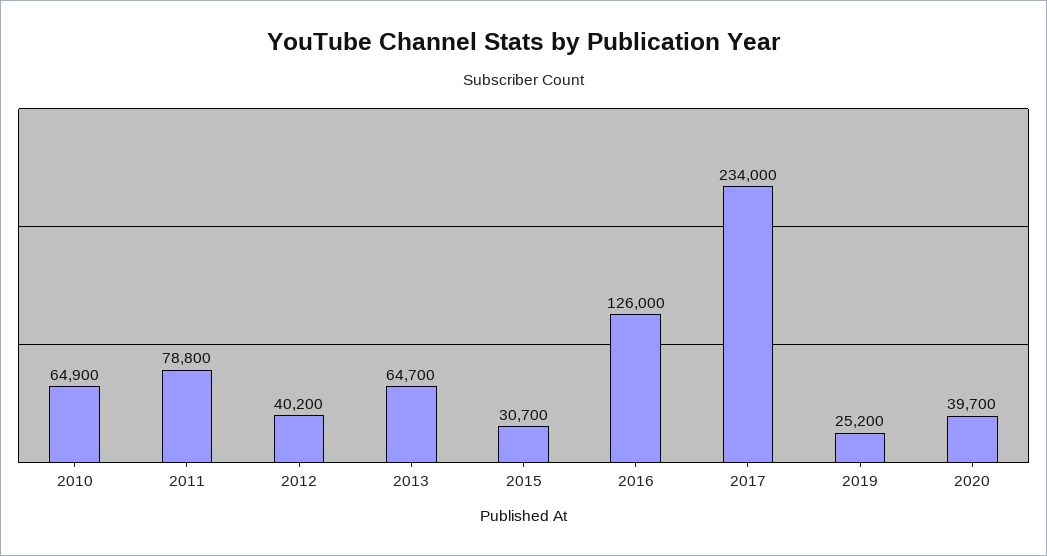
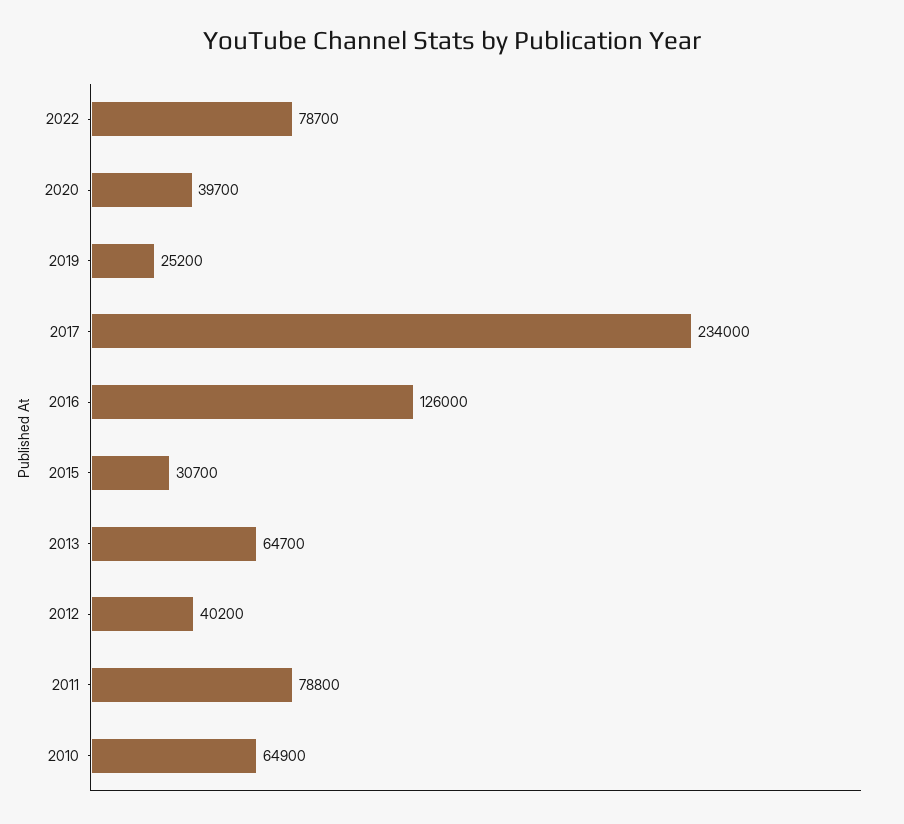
2022: none -> 78700

